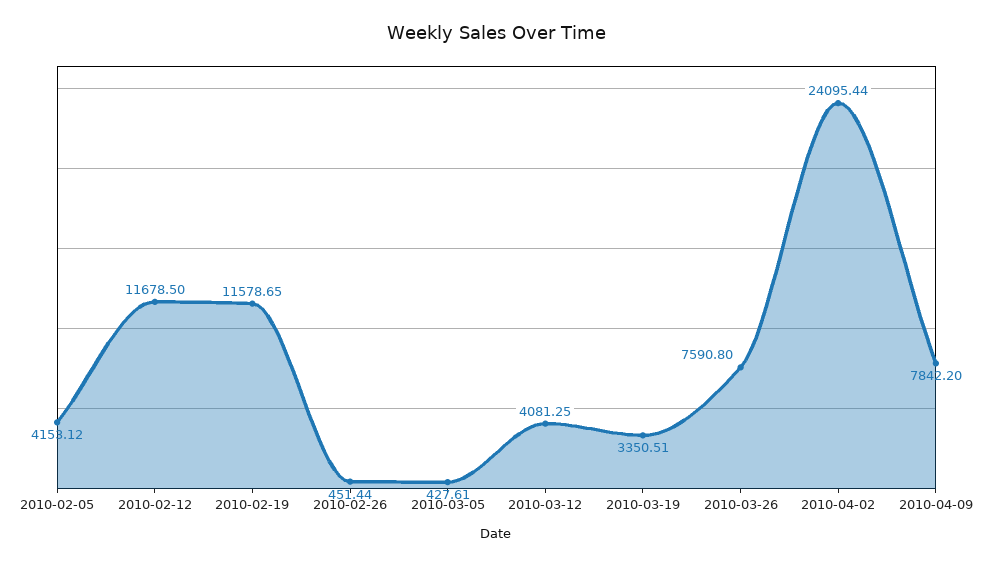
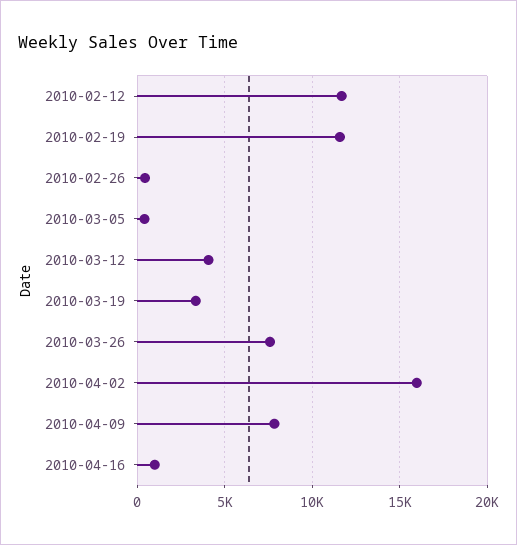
2010-02-05: 4153.12 -> none
2010-04-02: 24095.44 -> 16000
2010-04-16: none -> 1000

